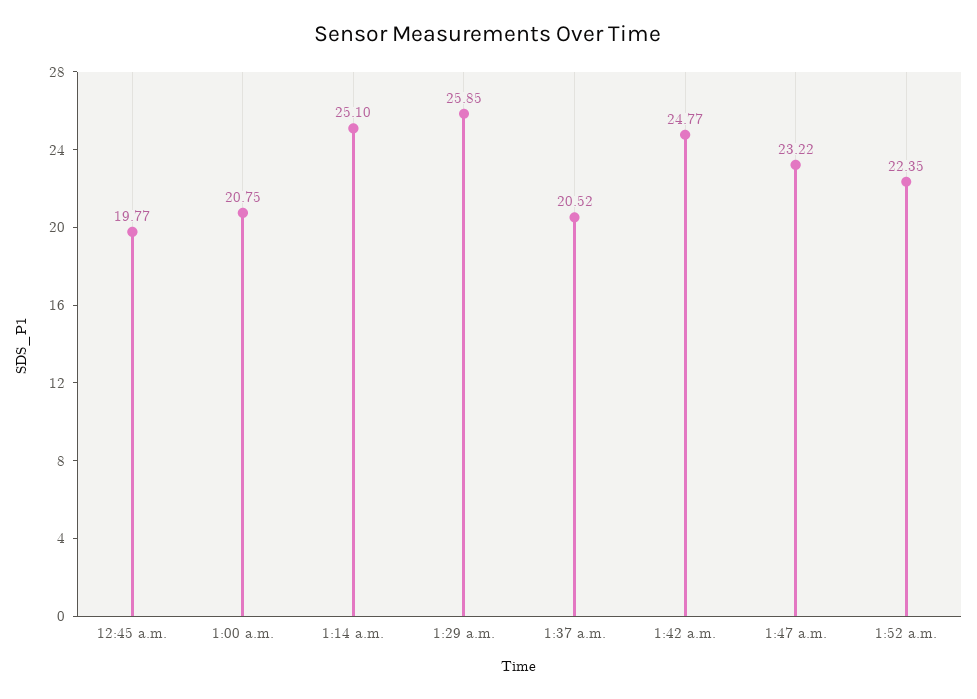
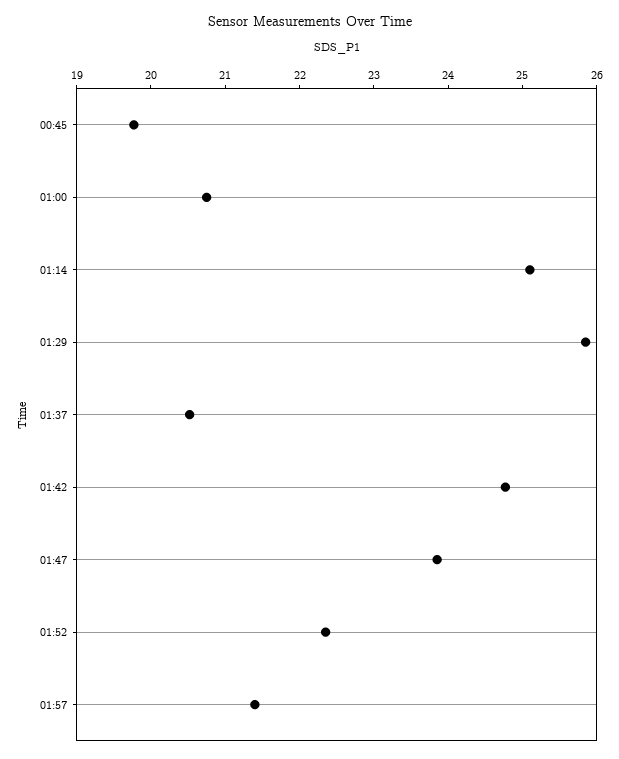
1:47 a.m.: 23.22 -> 23.8
01:57: none -> 21.4

